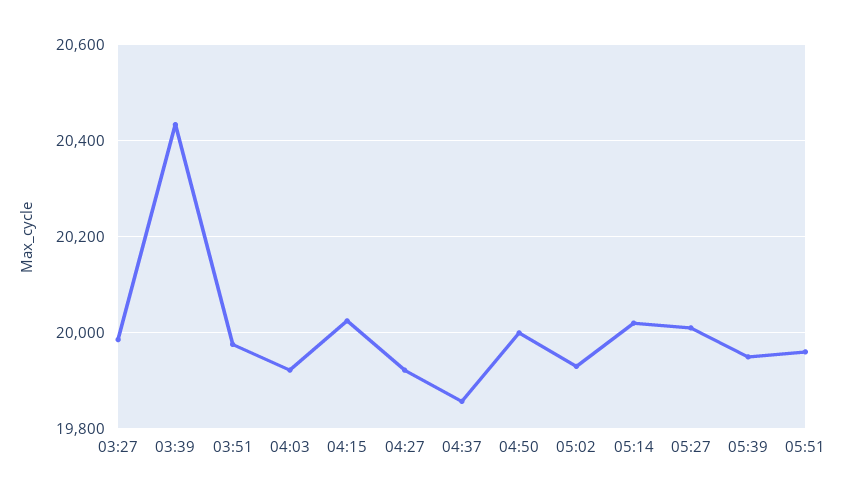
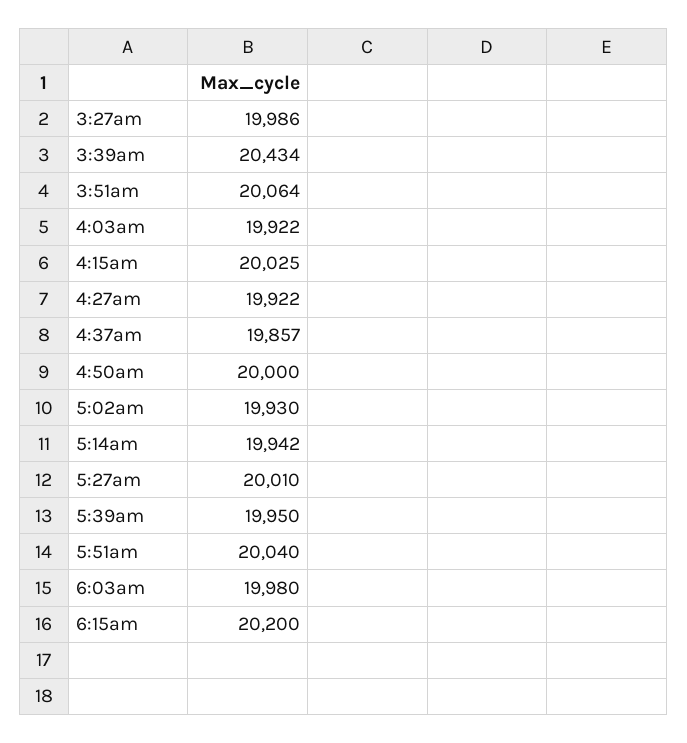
03:51: 19980 -> 20064
05:14: 20020 -> 19942
05:51: 19960 -> 20040
6:03am: none -> 19980
6:15am: none -> 20200

